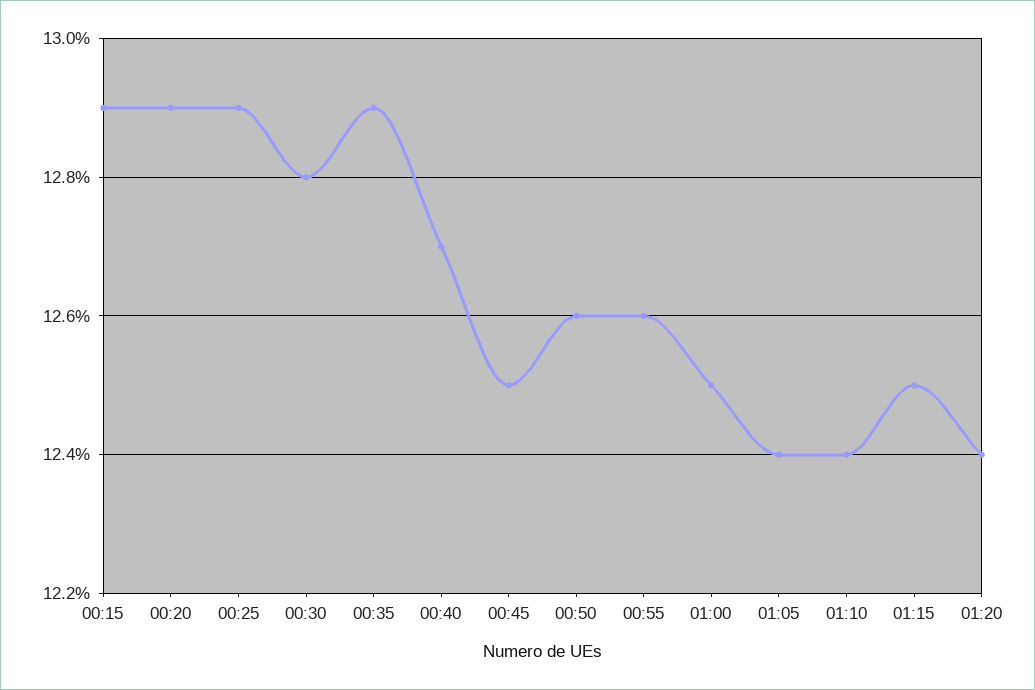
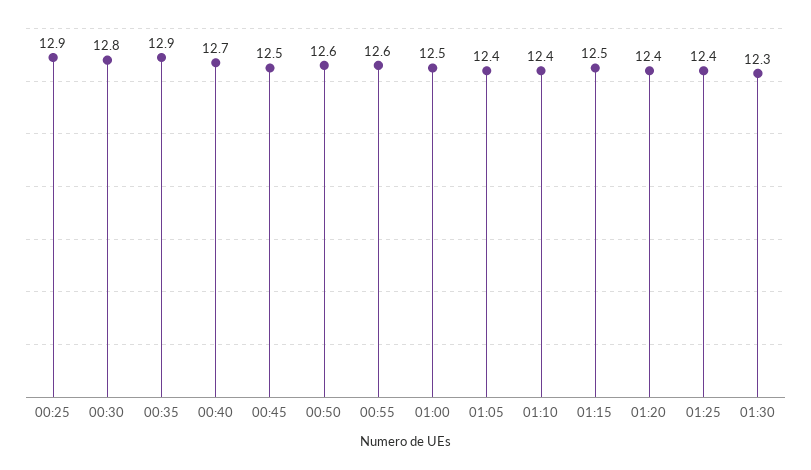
00:15: 12.9 -> none
00:20: 12.9 -> none
01:25: none -> 12.4
01:30: none -> 12.3

